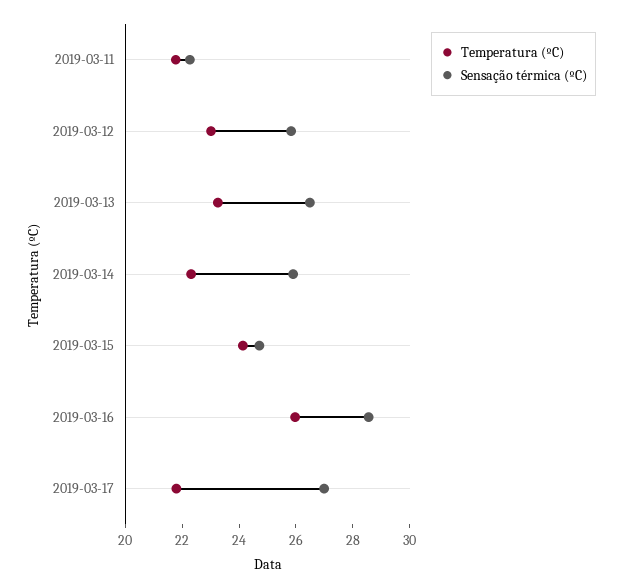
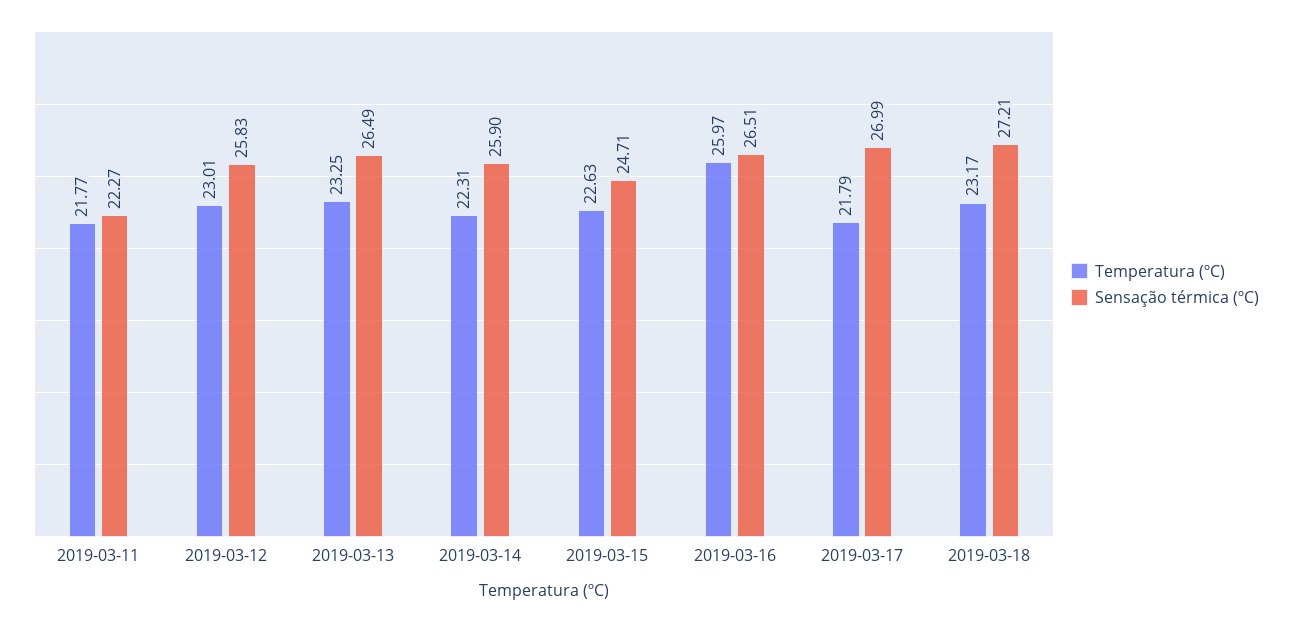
Temperatura (ºC), 2019-03-15: 24 -> 22.63
Sensação térmica (ºC), 2019-03-16: 28.5 -> 26.51
Temperatura (ºC), 2019-03-18: none -> 23.17
Sensação térmica (ºC), 2019-03-18: none -> 27.21

